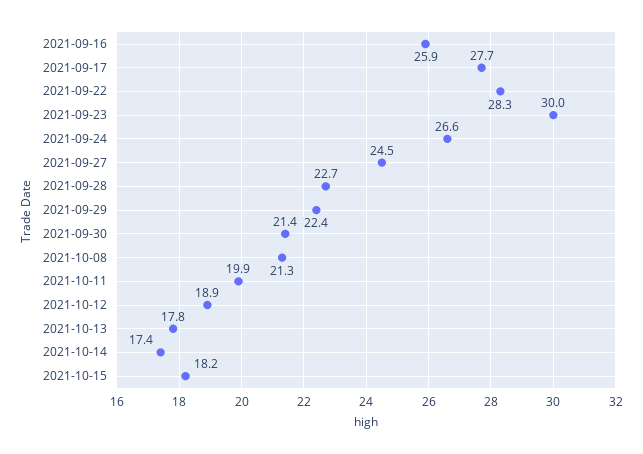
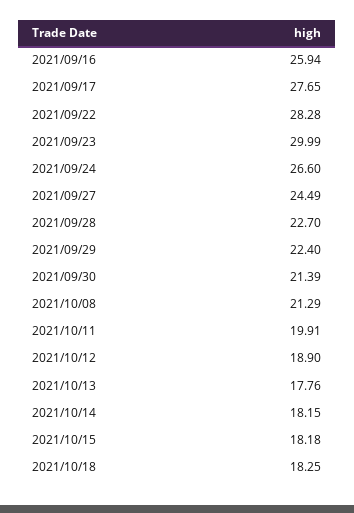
2021-10-14: 17.4 -> 18.15
2021/10/18: none -> 18.25

